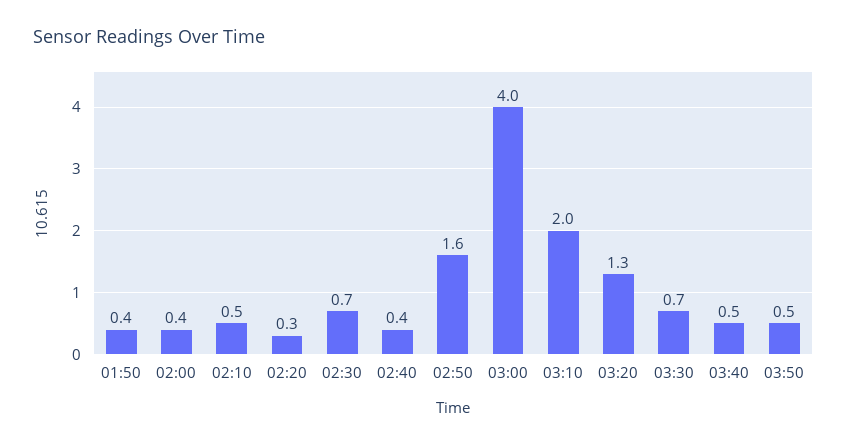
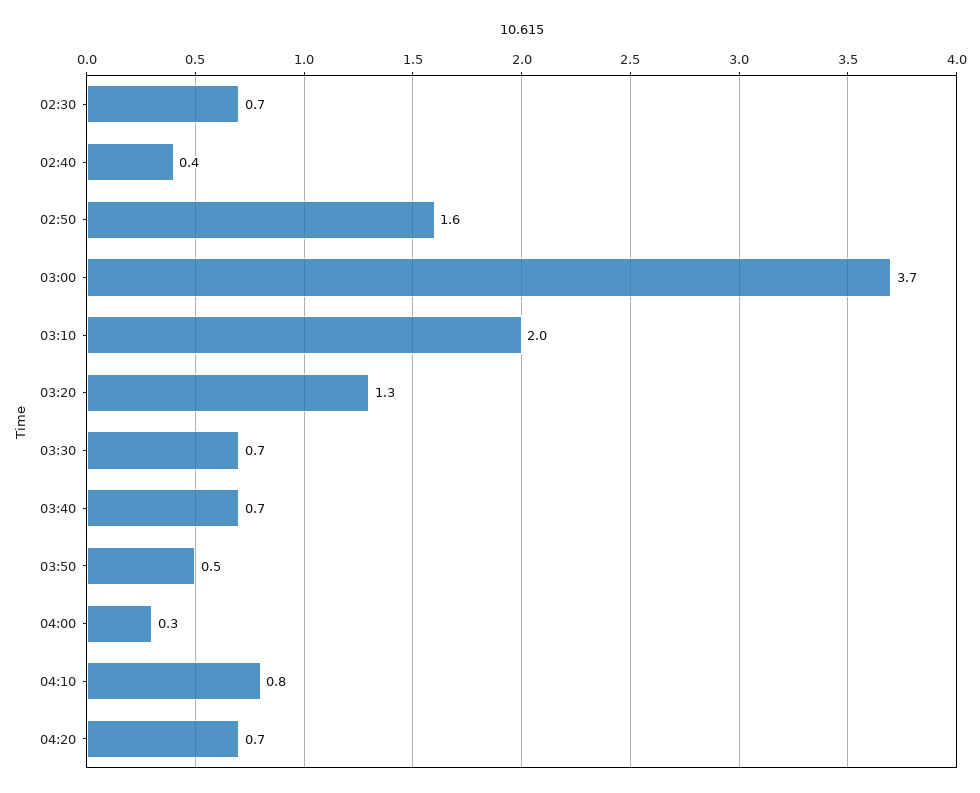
01:50: 0.4 -> none
02:00: 0.4 -> none
02:10: 0.5 -> none
02:20: 0.3 -> none
03:00: 4 -> 3.7
03:40: 0.5 -> 0.7
04:00: none -> 0.3
04:10: none -> 0.8
04:20: none -> 0.7

